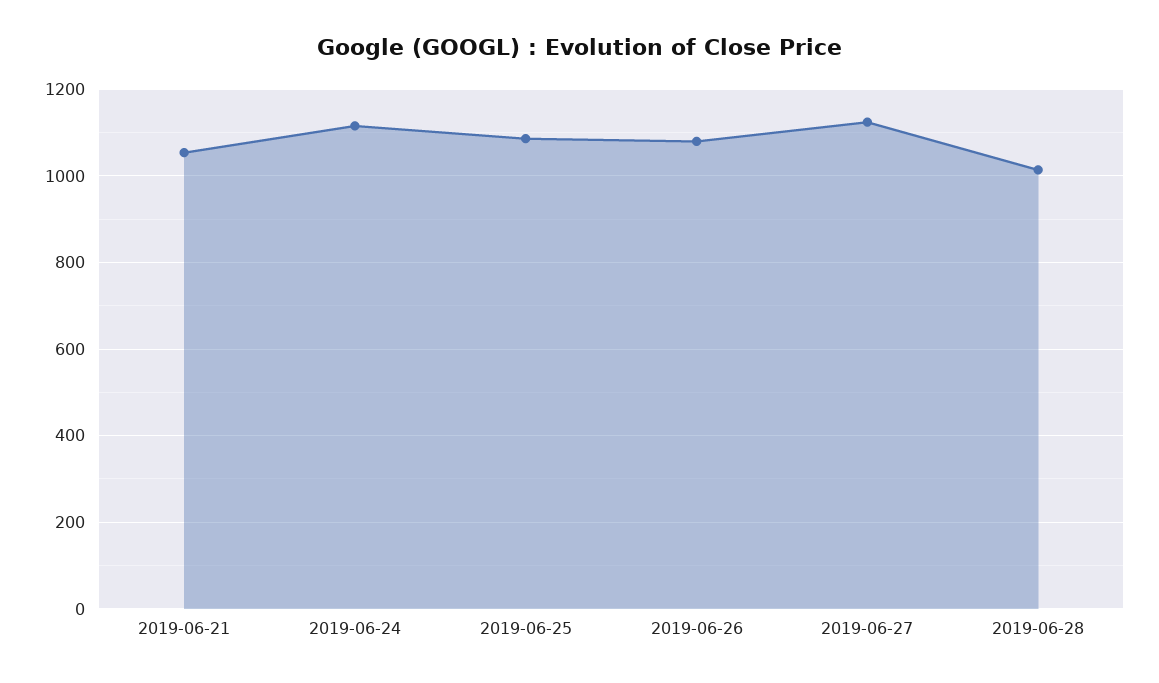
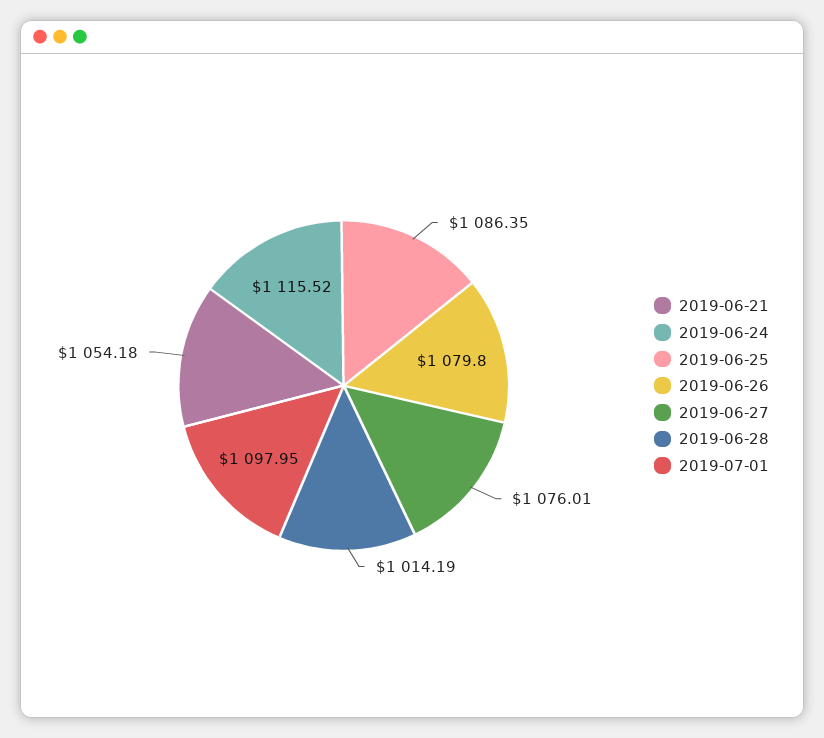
2019-06-27: 1120 -> 1076.01
2019-07-01: none -> 1097.95

